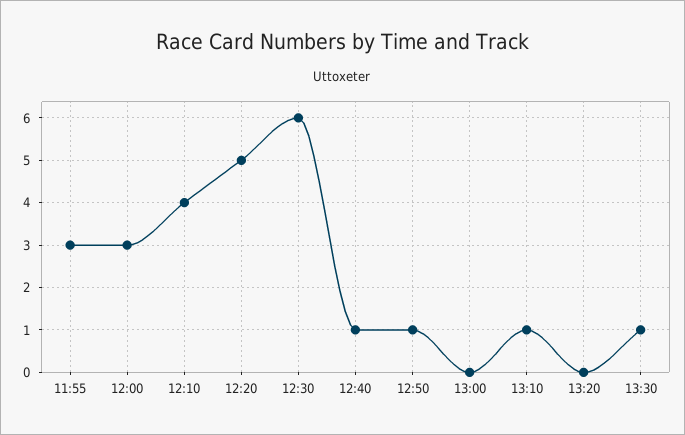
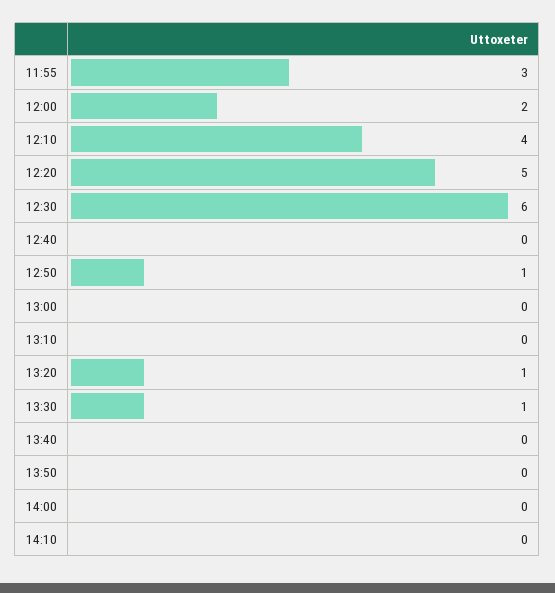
12:00: 3 -> 2
12:40: 1 -> 0
13:10: 1 -> 0
13:20: 0 -> 1
13:40: none -> 0
13:50: none -> 0
14:00: none -> 0
14:10: none -> 0

